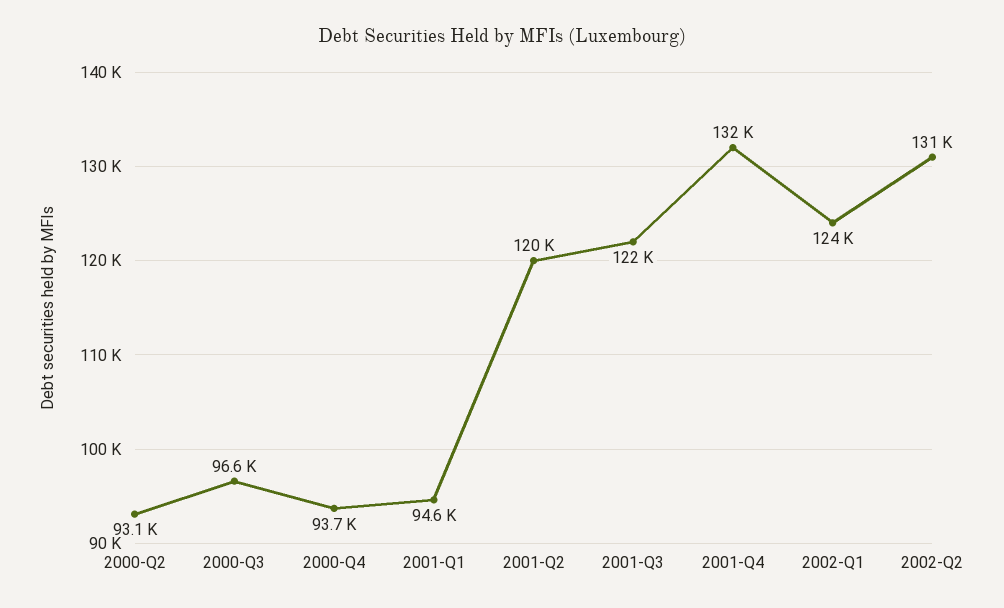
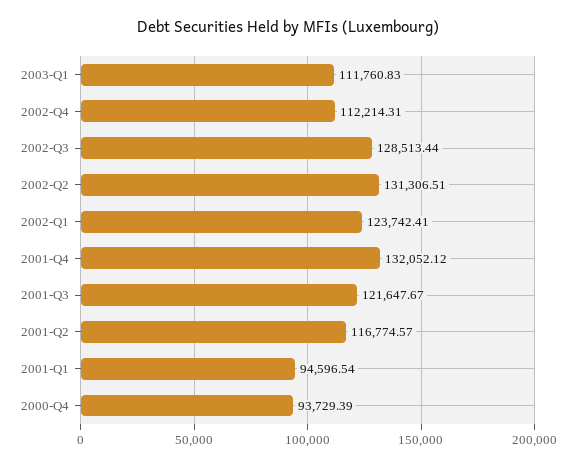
2000-Q2: 93100 -> none
2000-Q3: 96600 -> none
2001-Q2: 120000 -> 116774.57
2003-Q1: none -> 111760.83
2002-Q4: none -> 112214.31
2002-Q3: none -> 128513.44

